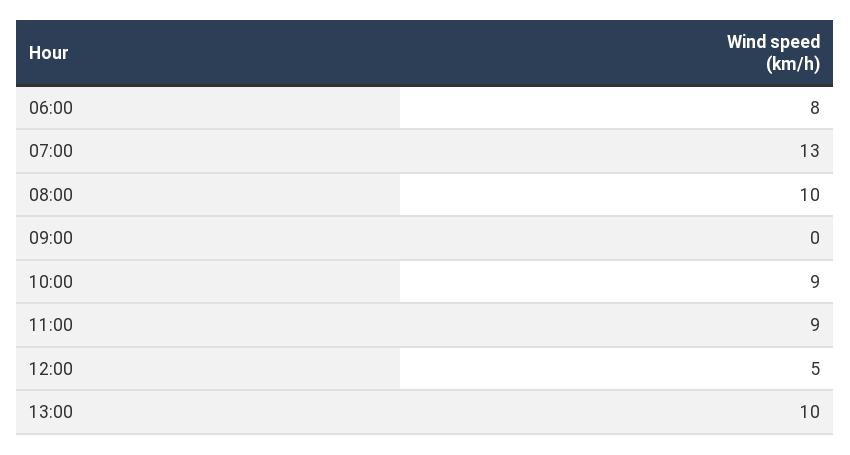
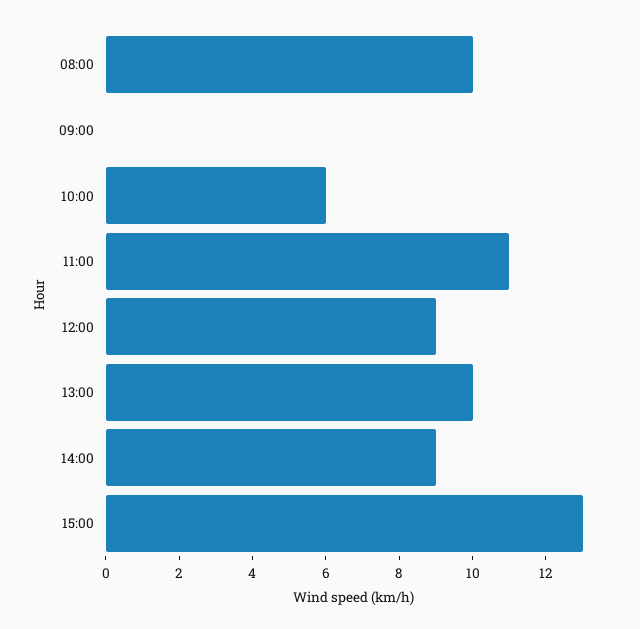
06:00: 8 -> none
07:00: 13 -> none
10:00: 9 -> 6
11:00: 9 -> 11
12:00: 5 -> 9
14:00: none -> 9
15:00: none -> 13

